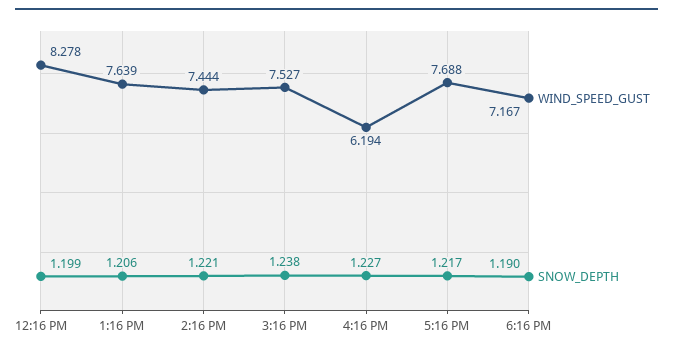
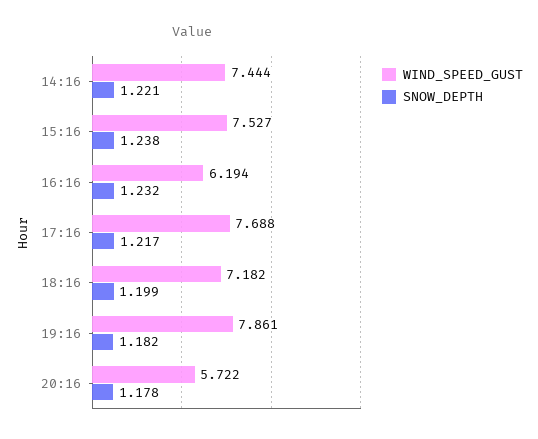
WIND_SPEED_GUST, 12:16 PM: 8.278 -> none
SNOW_DEPTH, 12:16 PM: 1.199 -> none
WIND_SPEED_GUST, 1:16 PM: 7.639 -> none
SNOW_DEPTH, 1:16 PM: 1.206 -> none
SNOW_DEPTH, 4:16 PM: 1.227 -> 1.232
WIND_SPEED_GUST, 6:16 PM: 7.167 -> 7.182
SNOW_DEPTH, 6:16 PM: 1.19 -> 1.199
WIND_SPEED_GUST, 19:16: none -> 7.861
SNOW_DEPTH, 19:16: none -> 1.182
WIND_SPEED_GUST, 20:16: none -> 5.722
SNOW_DEPTH, 20:16: none -> 1.178

